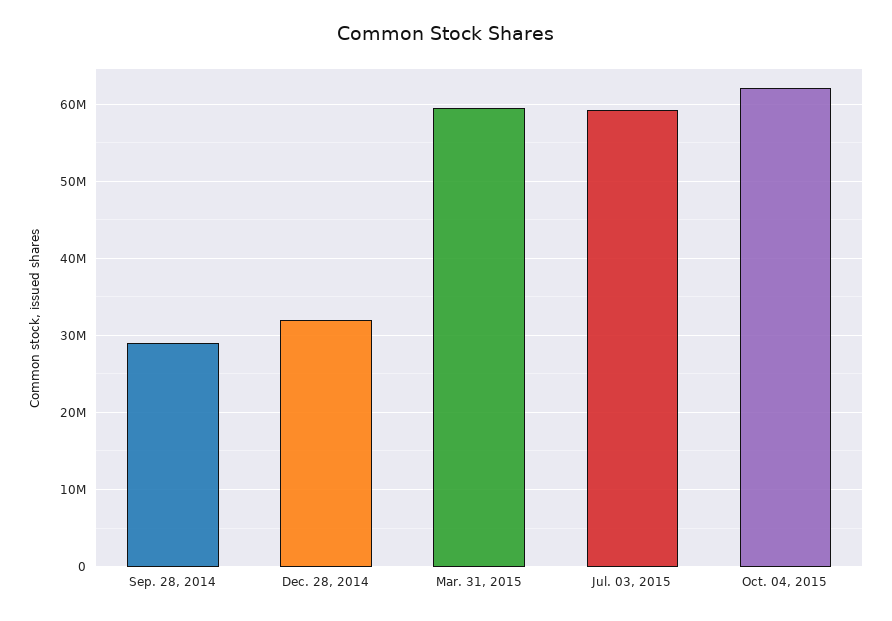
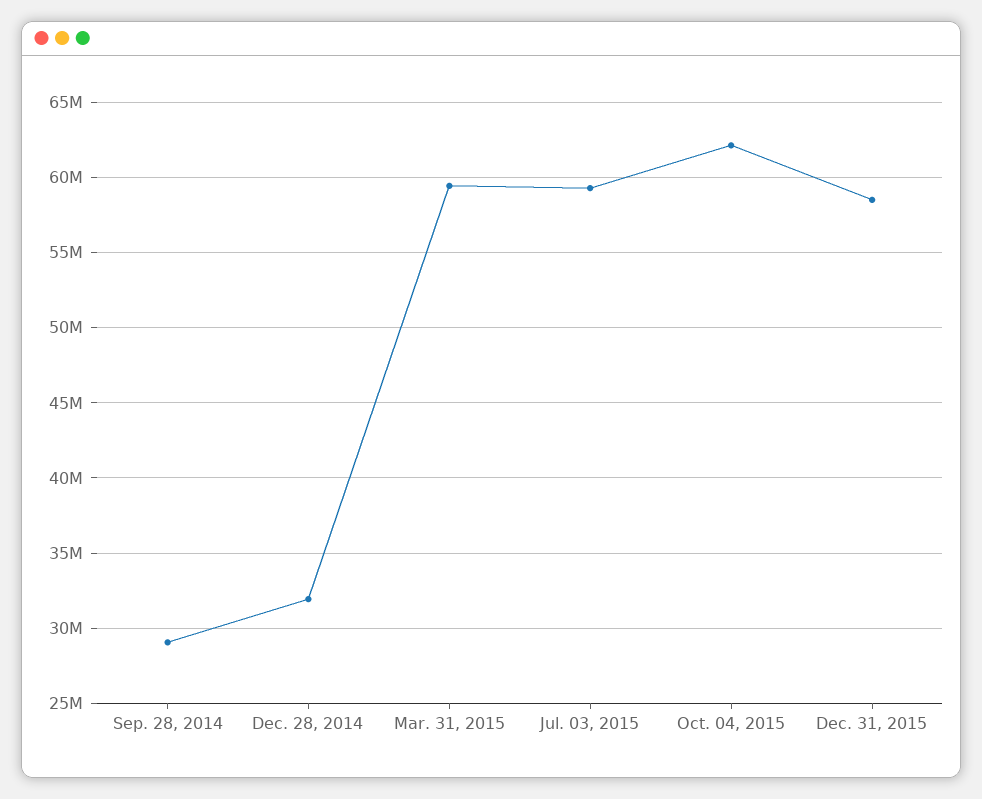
Dec. 31, 2015: none -> 58500000

